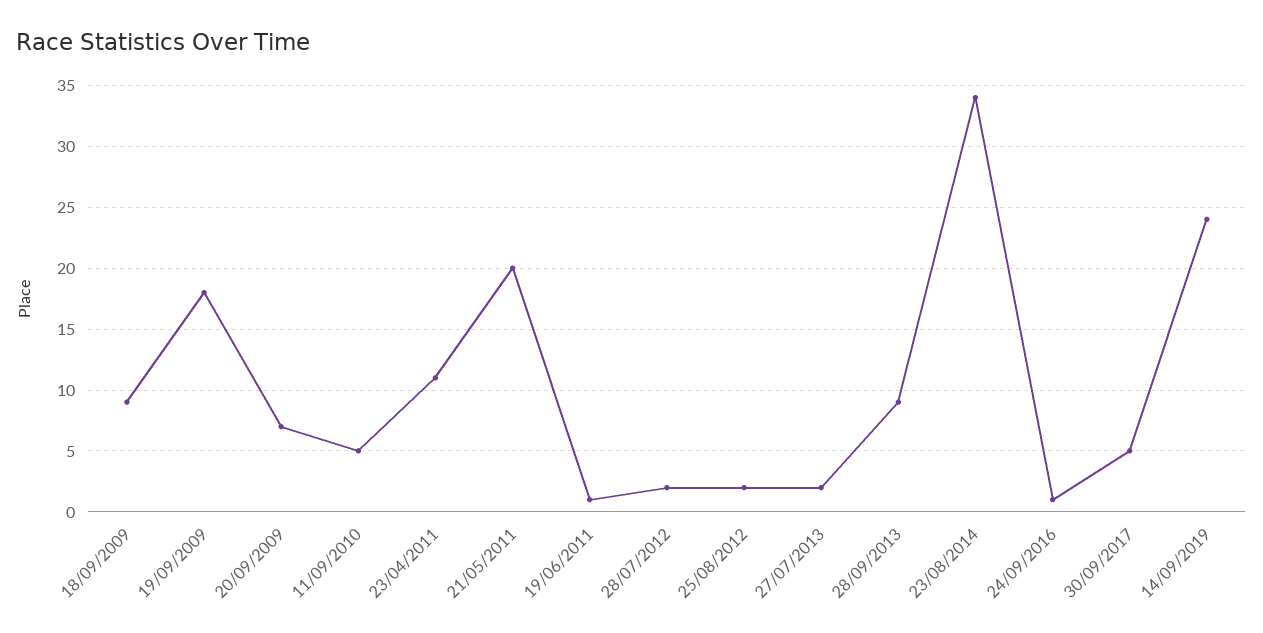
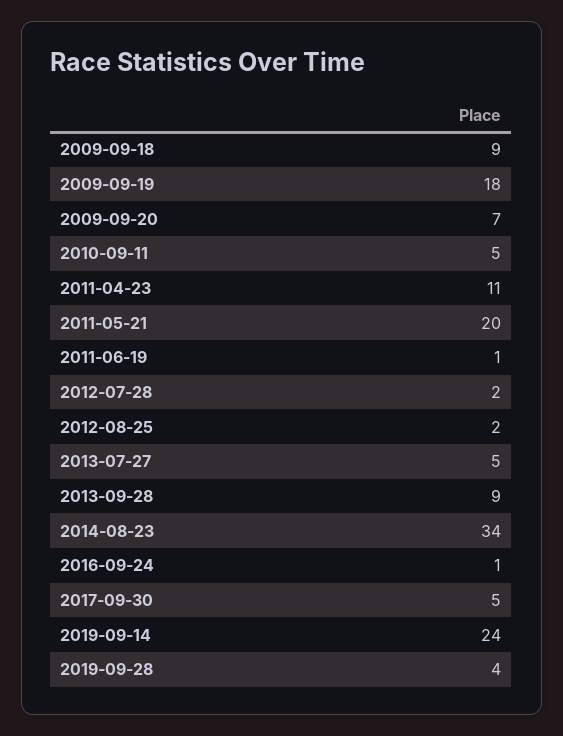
27/07/2013: 2 -> 5
2019-09-28: none -> 4

